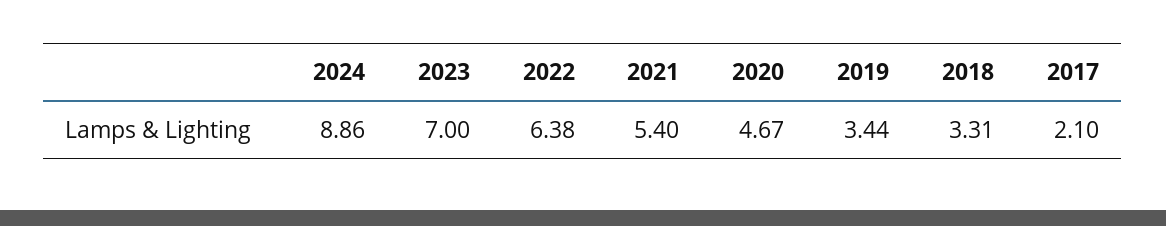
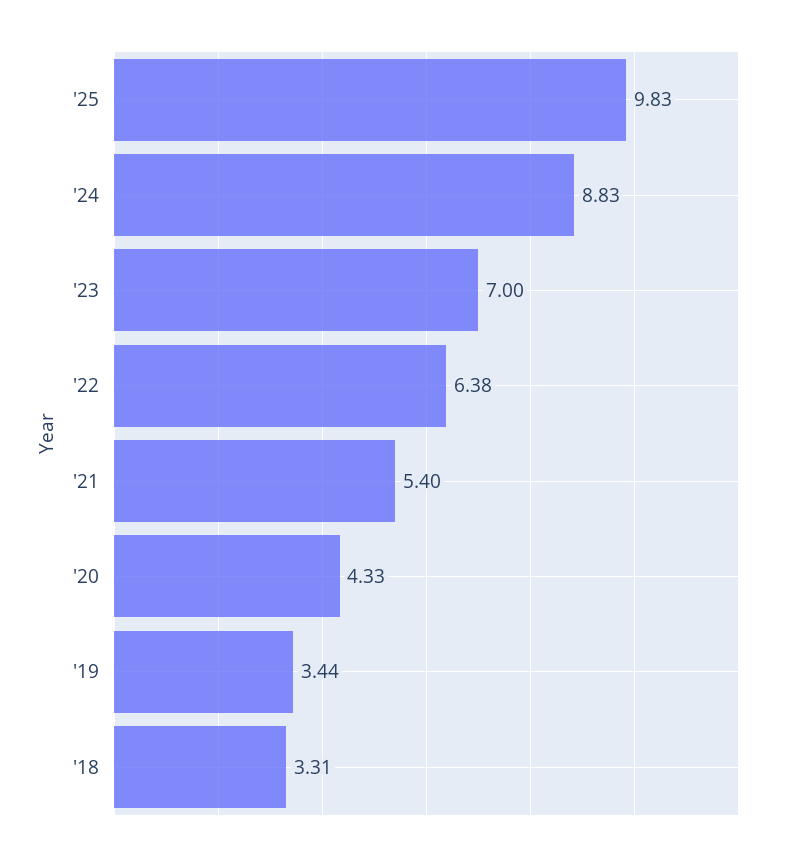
2024: 8.86 -> 8.83
2020: 4.67 -> 4.33
2017: 2.1 -> none
'25: none -> 9.83

